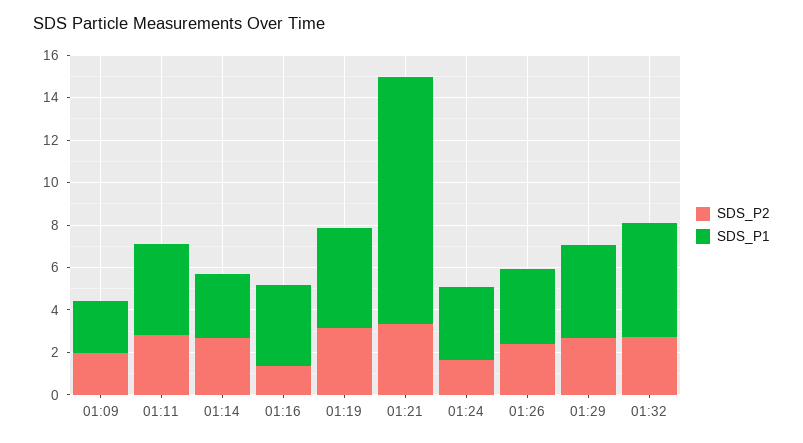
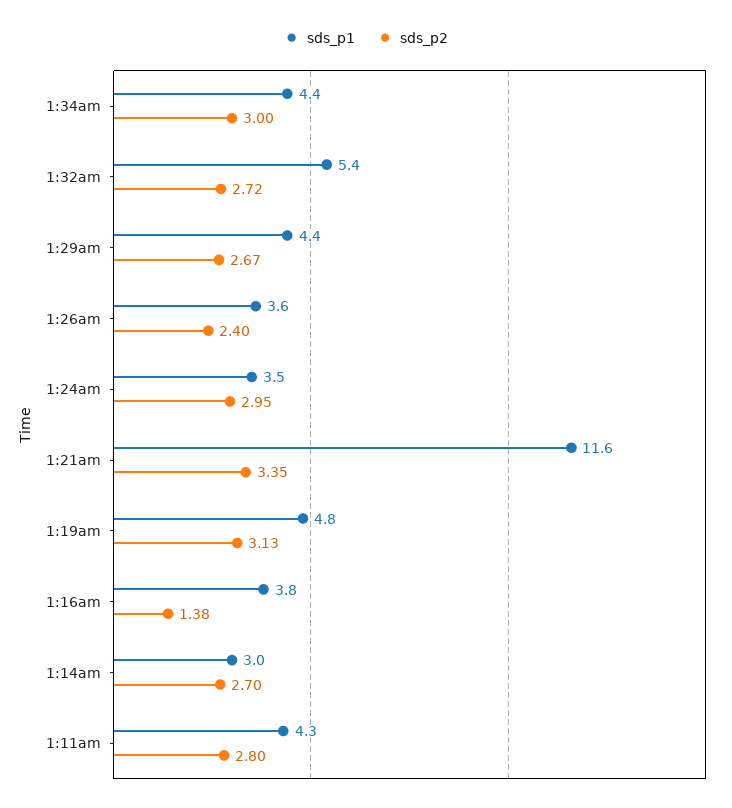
SDS_P2, 01:09: 2 -> none
SDS_P1, 01:09: 2.5 -> none
SDS_P2, 01:24: 1.5 -> 2.95
SDS_P1, 1:34am: none -> 4.4
SDS_P2, 1:34am: none -> 3

